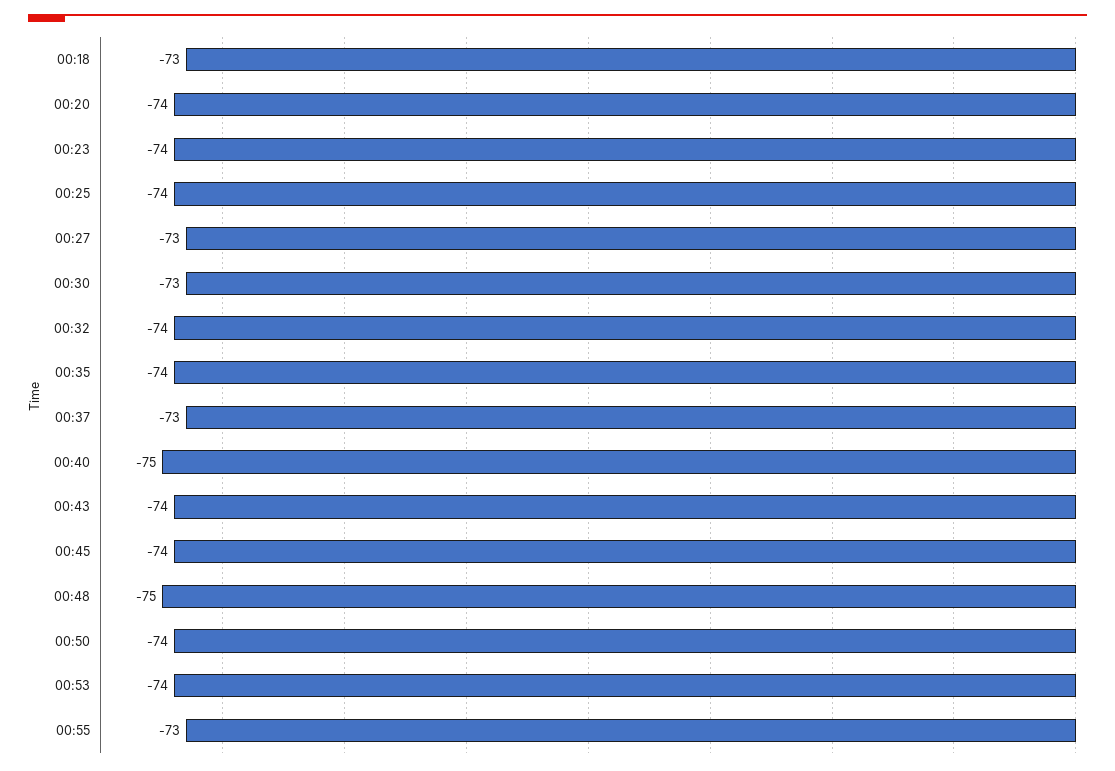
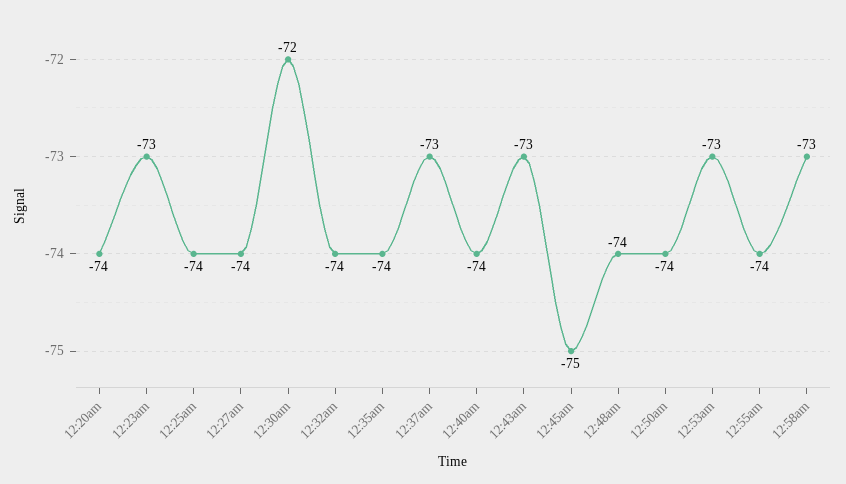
00:18: -73 -> none
00:23: -74 -> -73
00:27: -73 -> -74
00:30: -73 -> -72
00:40: -75 -> -74
00:43: -74 -> -73
00:45: -74 -> -75
00:48: -75 -> -74
00:53: -74 -> -73
00:55: -73 -> -74
12:58am: none -> -73

